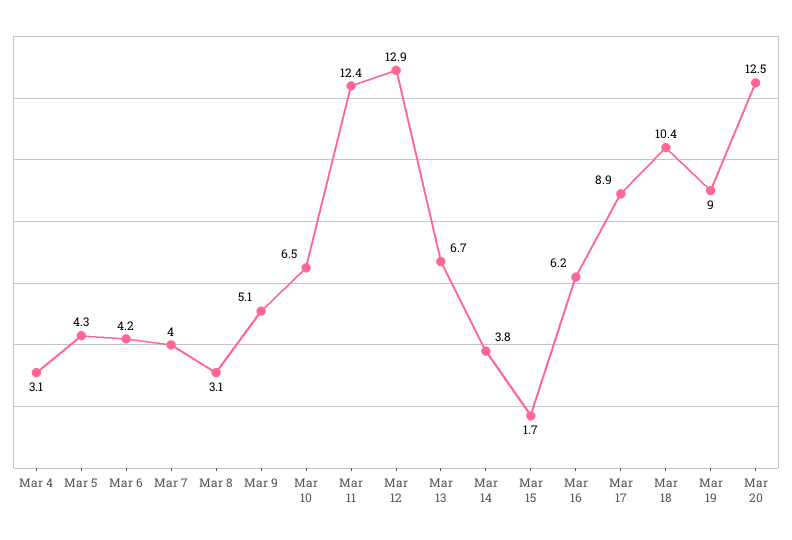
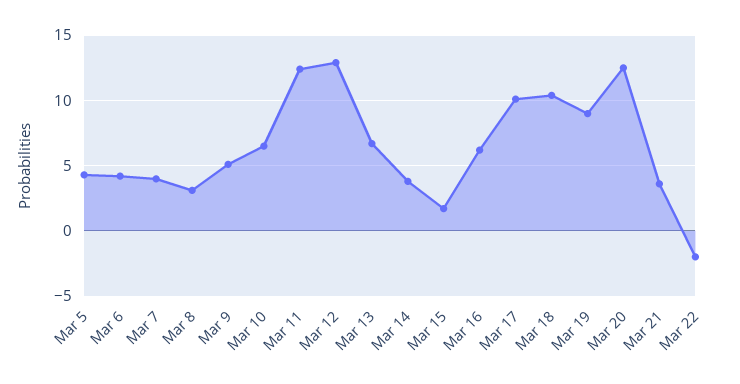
Mar 4: 3.1 -> none
Mar 17: 8.9 -> 10
Mar 21: none -> 3.5
Mar 22: none -> -2

